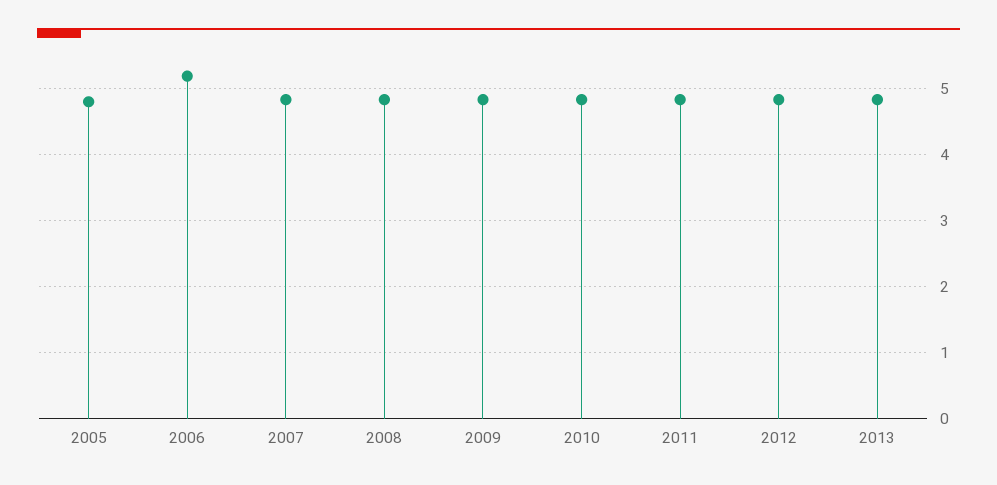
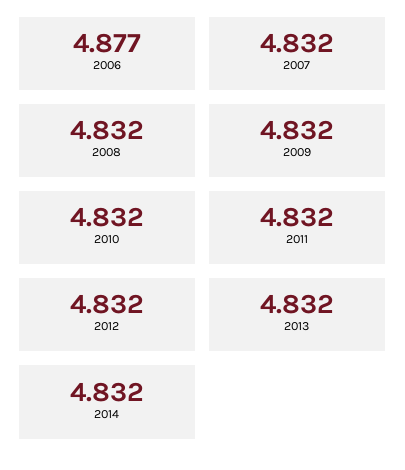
2005: 4.8 -> none
2006: 5.2 -> 4.877
2014: none -> 4.832

